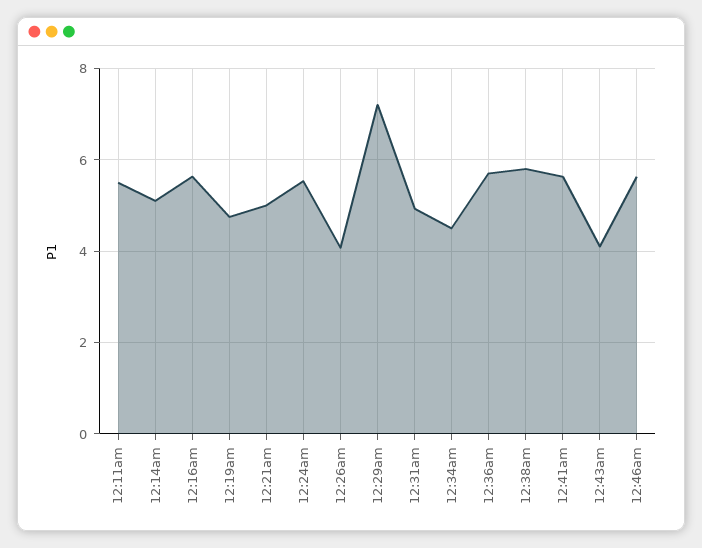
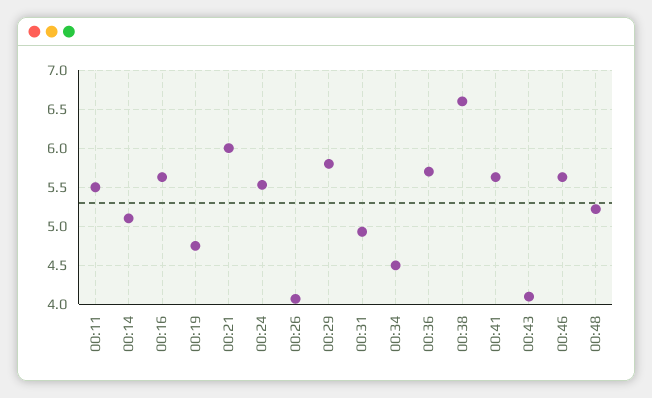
12:21am: 5 -> 6
12:29am: 7.2 -> 5.8
12:38am: 5.8 -> 6.6
00:48: none -> 5.2

